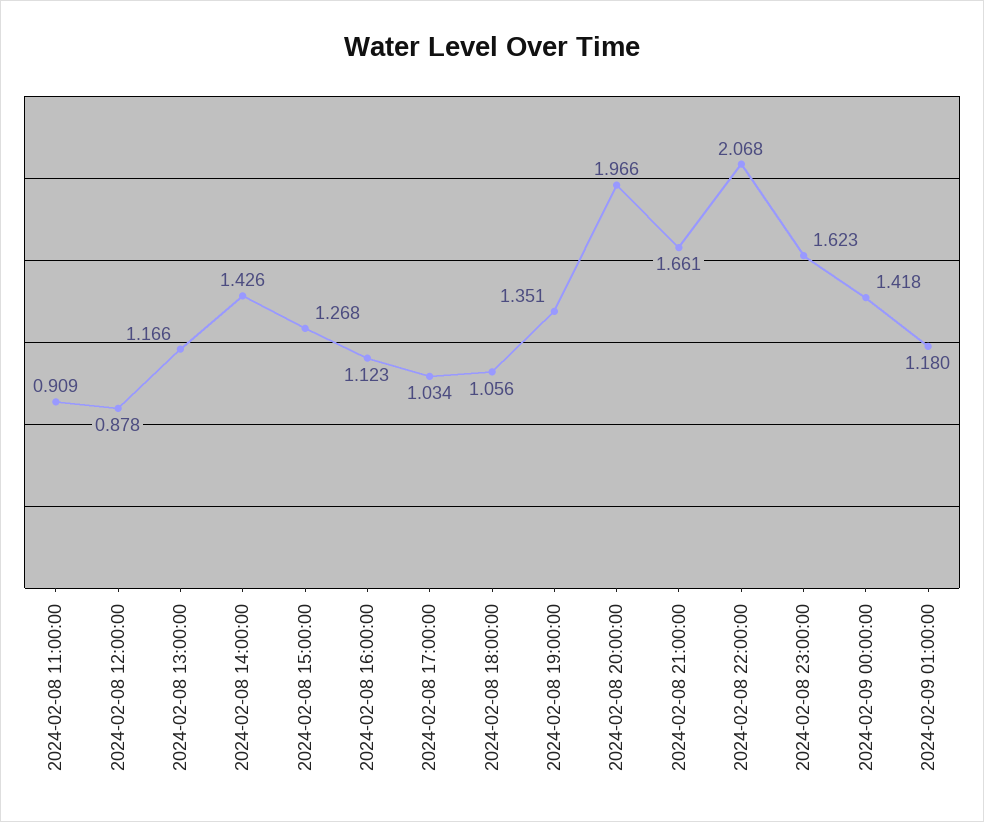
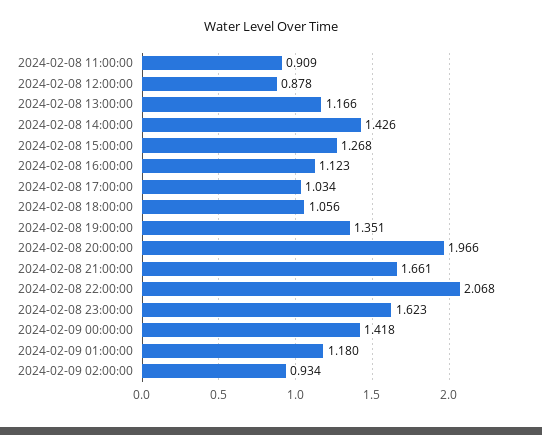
2024-02-09 02:00:00: none -> 0.934

